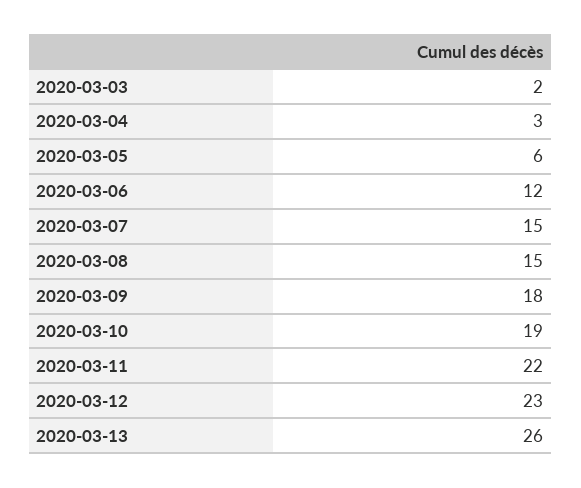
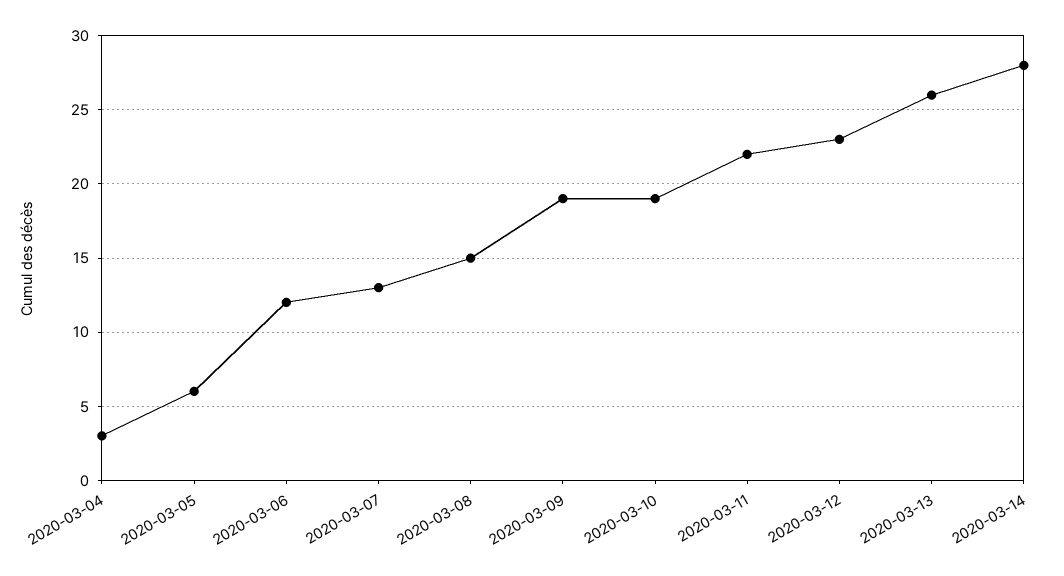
2020-03-03: 2 -> none
2020-03-07: 15 -> 13
2020-03-09: 18 -> 19
2020-03-14: none -> 28

